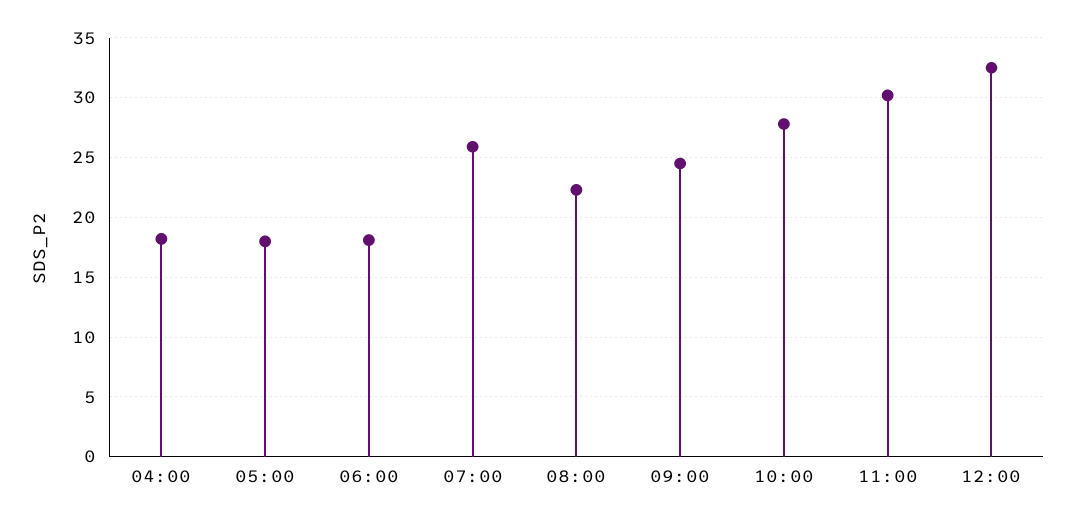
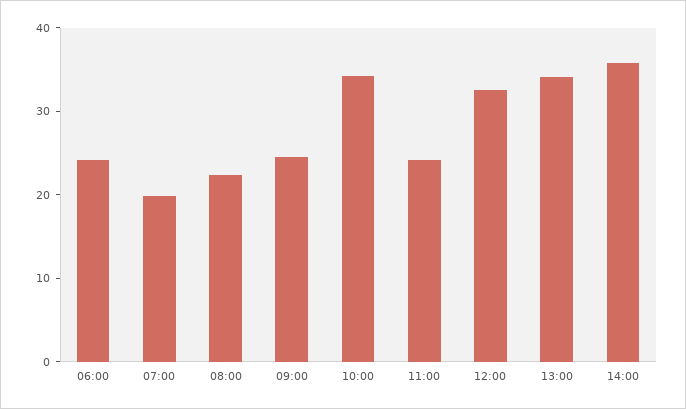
04:00: 18 -> none
05:00: 18 -> none
06:00: 18 -> 24
07:00: 26 -> 20
10:00: 28 -> 34
11:00: 30 -> 24
13:00: none -> 34
14:00: none -> 36

